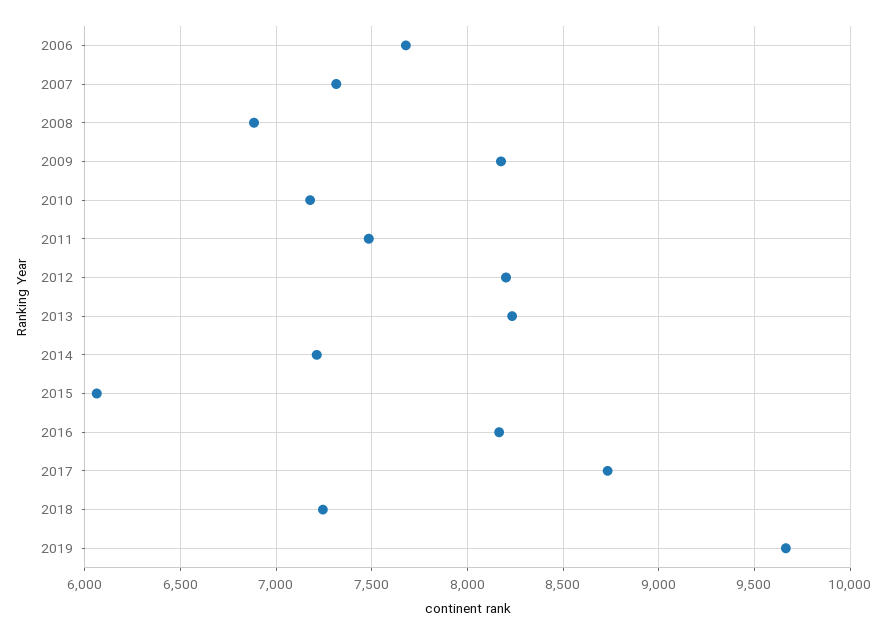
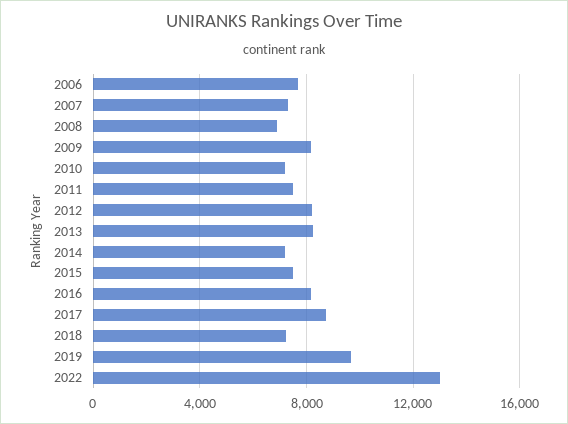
2015: 6050 -> 7500
2022: none -> 13000

